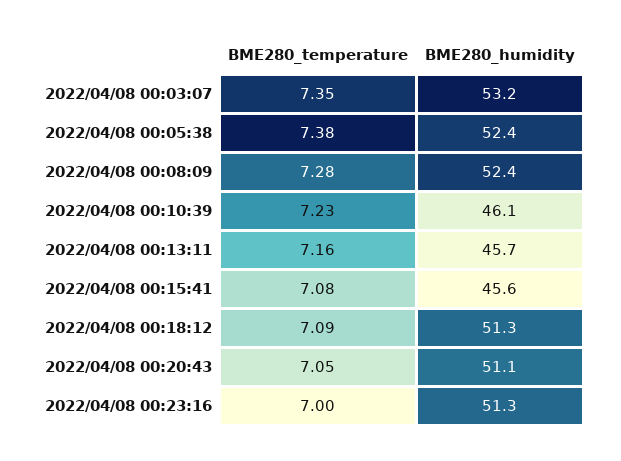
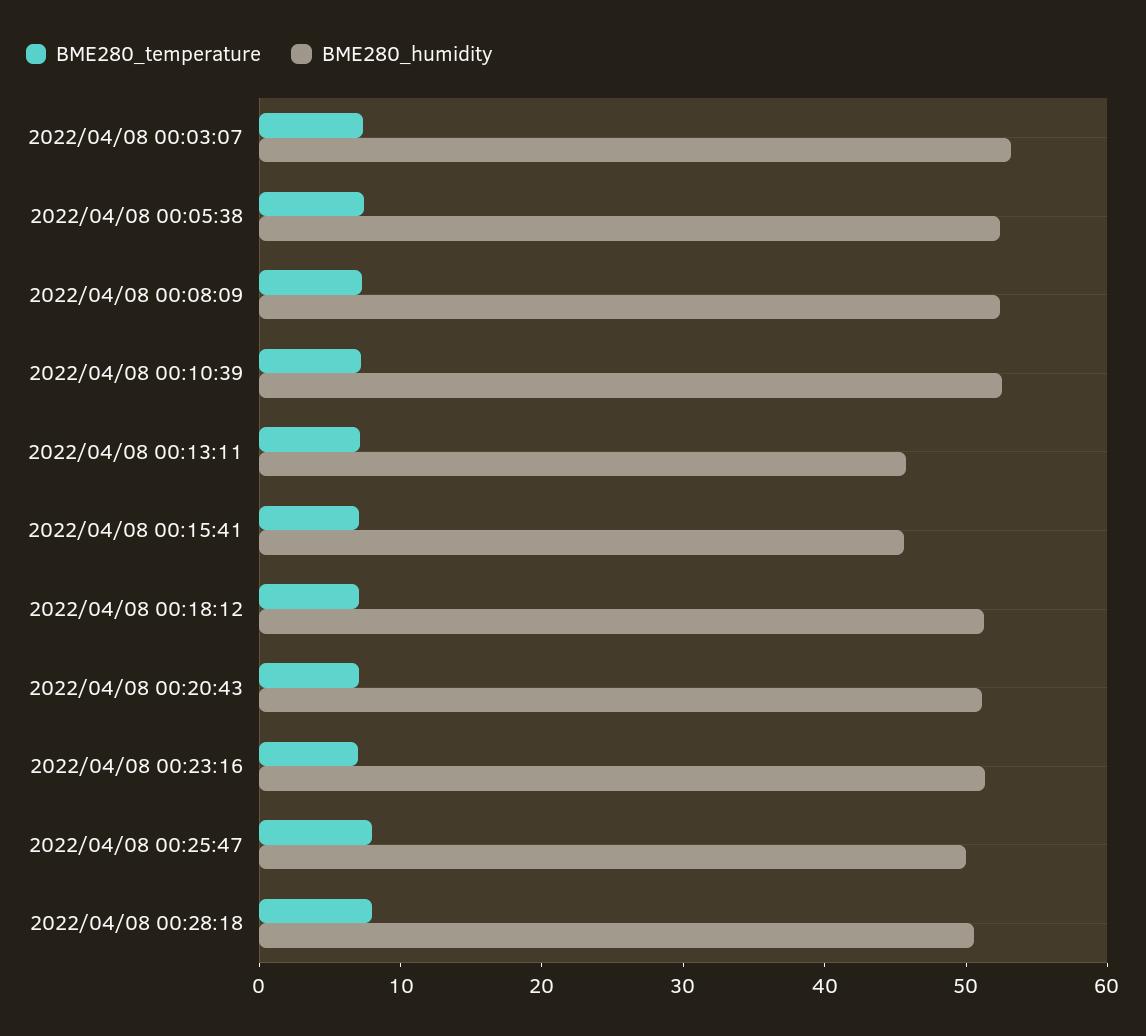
BME280_humidity, 2022/04/08 00:10:39: 46.1 -> 52
BME280_temperature, 2022/04/08 00:25:47: none -> 8
BME280_humidity, 2022/04/08 00:25:47: none -> 50
BME280_temperature, 2022/04/08 00:28:18: none -> 8
BME280_humidity, 2022/04/08 00:28:18: none -> 50

